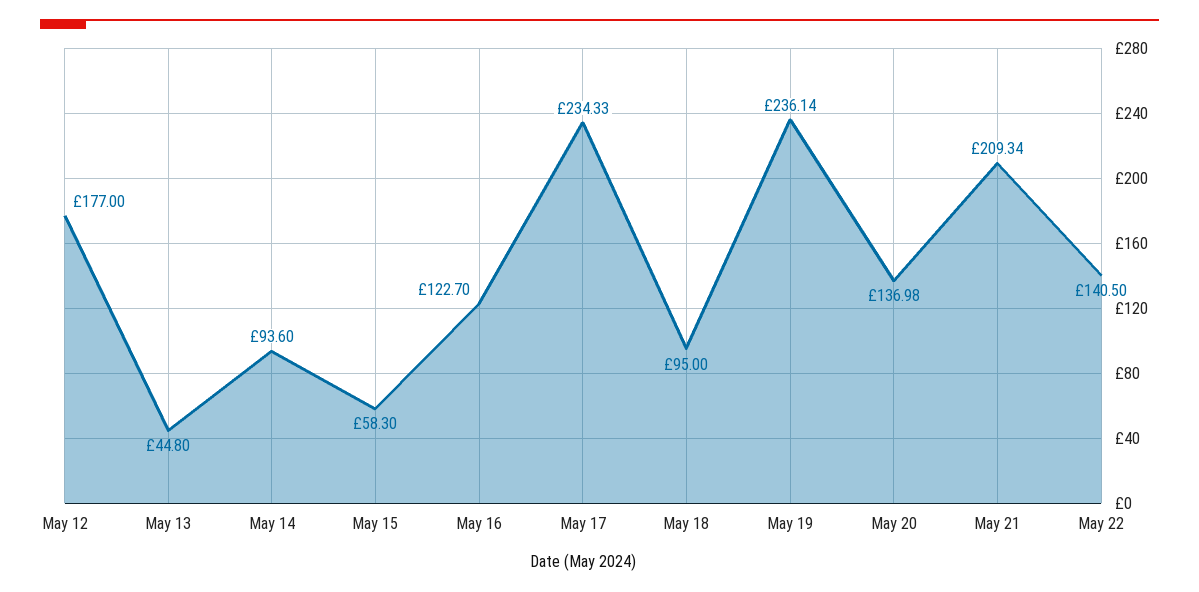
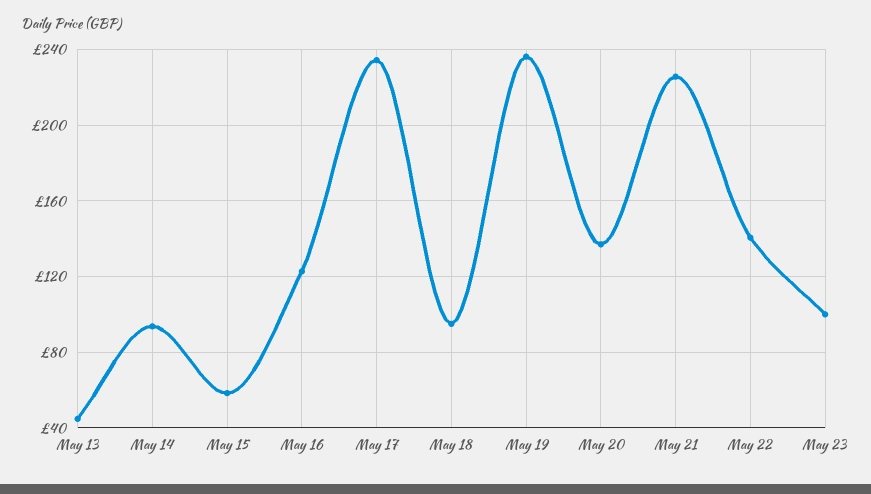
May 12: 177 -> none
May 21: 209.34 -> 225
May 23: none -> 100

